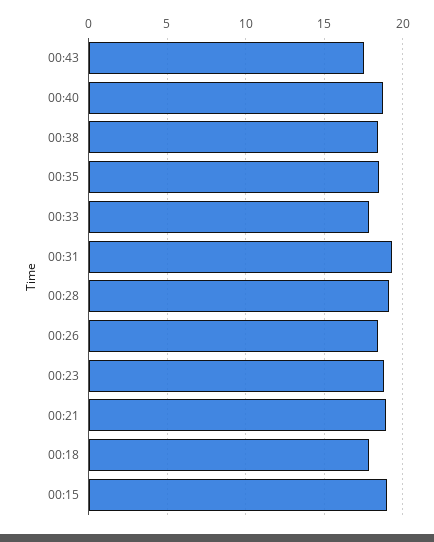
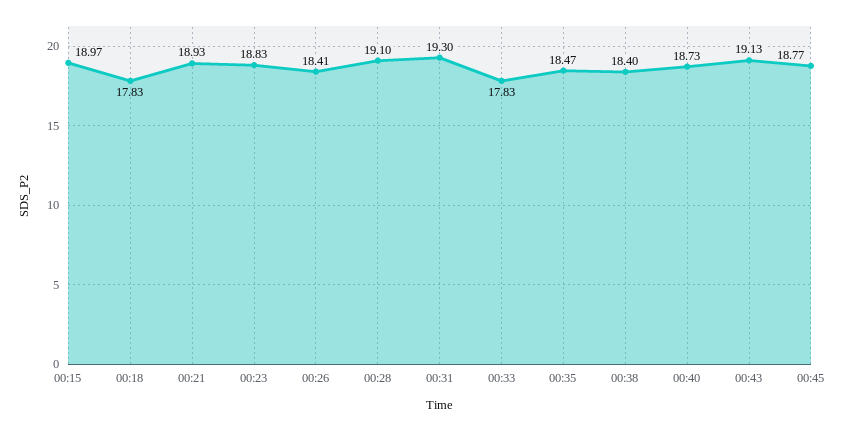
00:43: 17.5 -> 19.13
00:45: none -> 18.77

